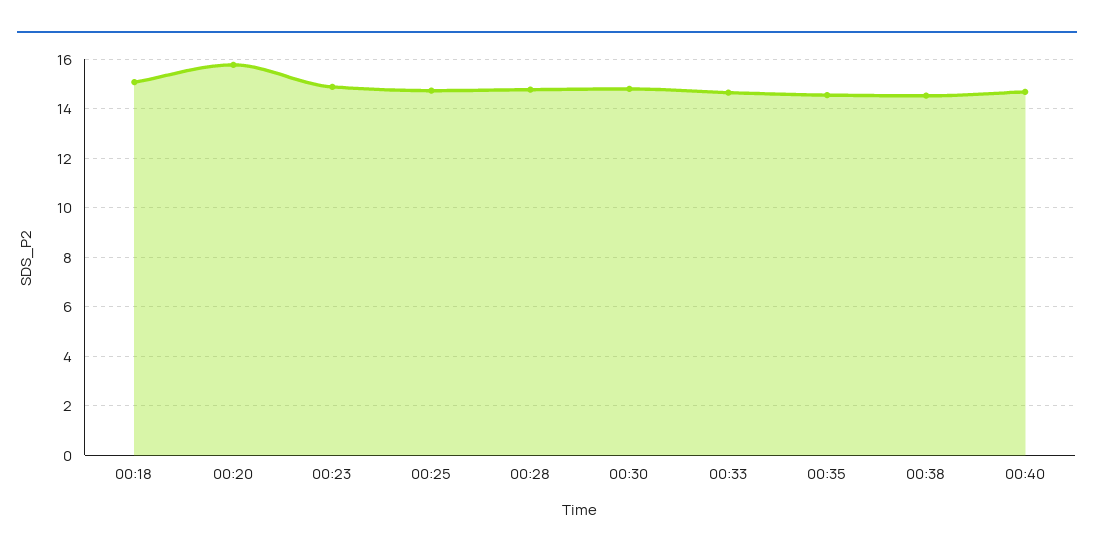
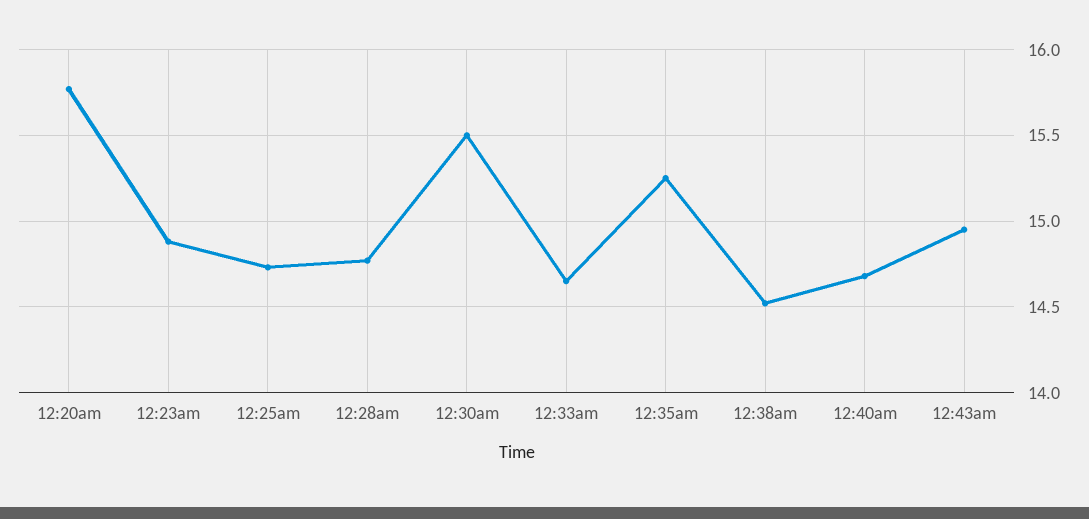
00:18: 15 -> none
00:30: 14.75 -> 15.5
00:35: 14.5 -> 15.25
12:43am: none -> 14.95

